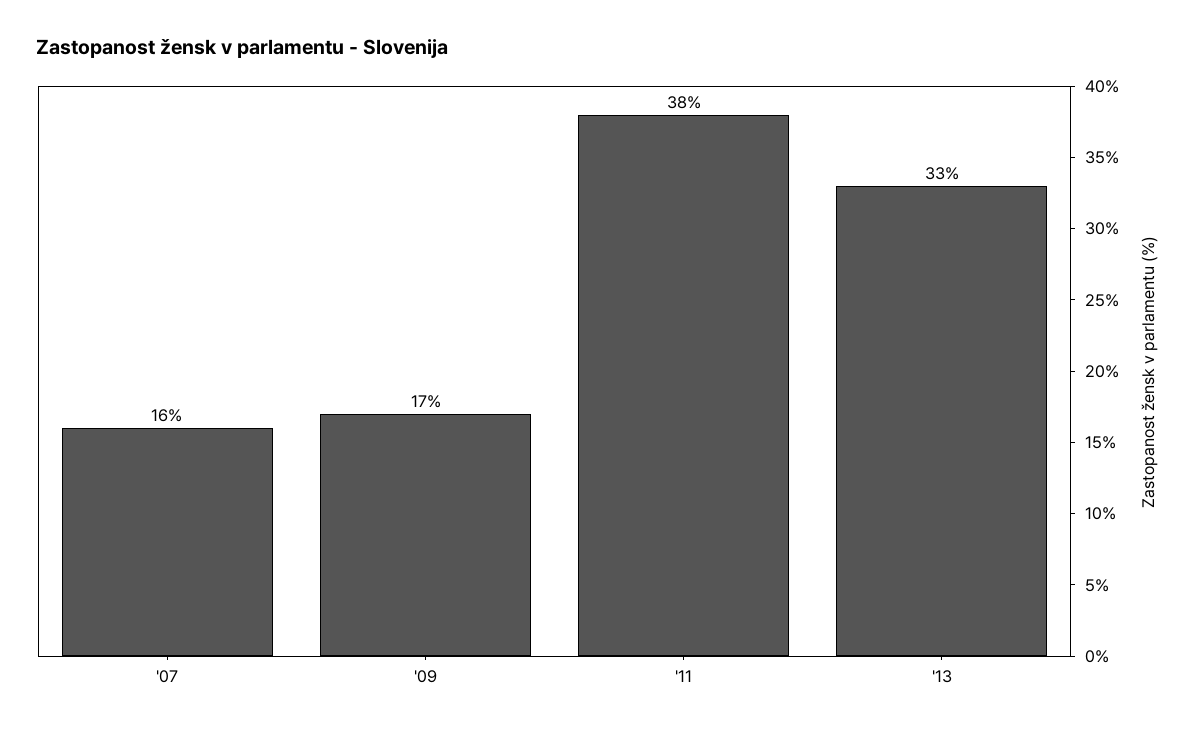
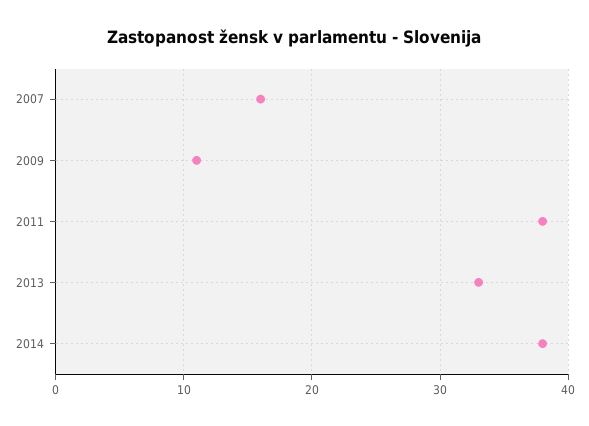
'09: 17 -> 11
2014: none -> 38

